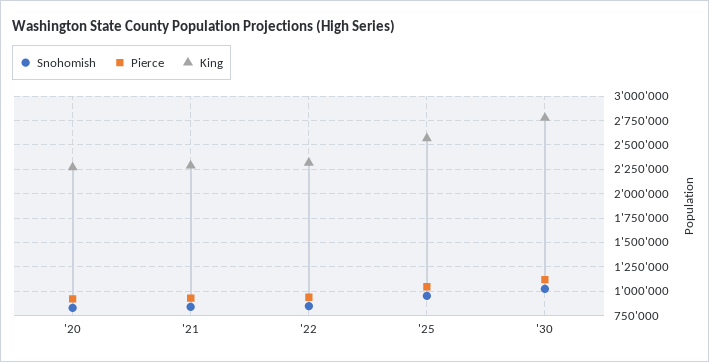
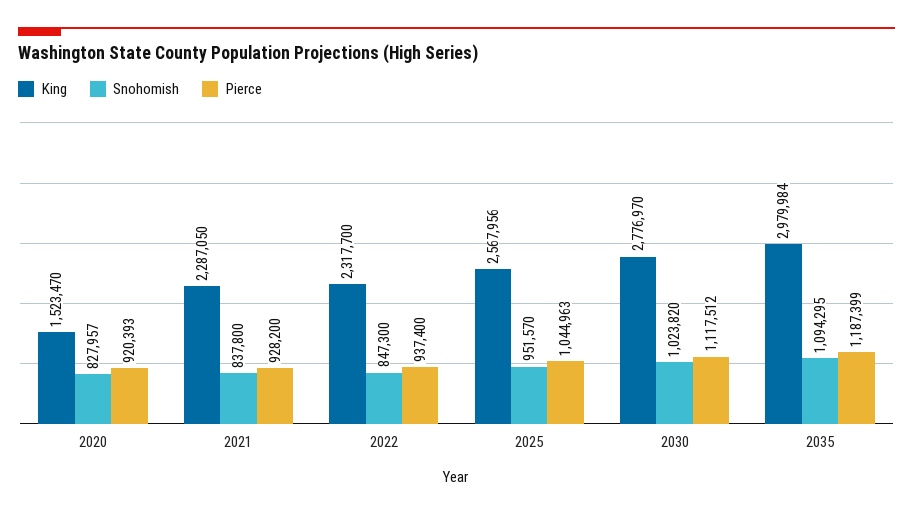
King, '20: 2250000 -> 1523470
King, 2035: none -> 2979984
Snohomish, 2035: none -> 1094295
Pierce, 2035: none -> 1187399

